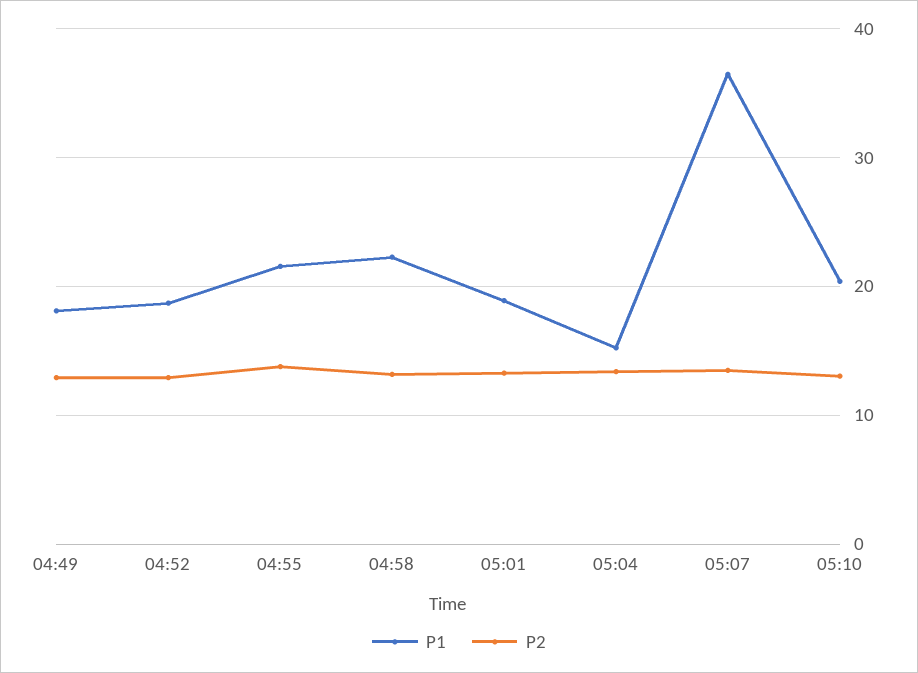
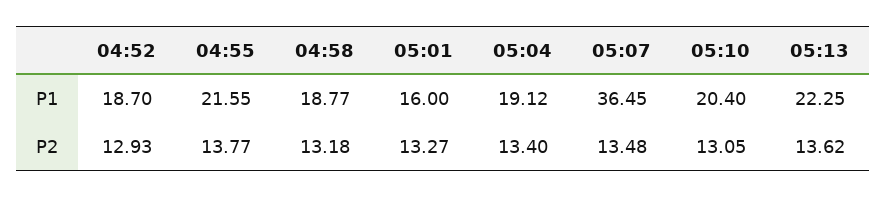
P1, 04:49: 18 -> none
P2, 04:49: 13 -> none
P1, 04:58: 22 -> 18.77
P1, 05:01: 19 -> 16
P1, 05:04: 15 -> 19.12
P1, 05:13: none -> 22.25
P2, 05:13: none -> 13.62

